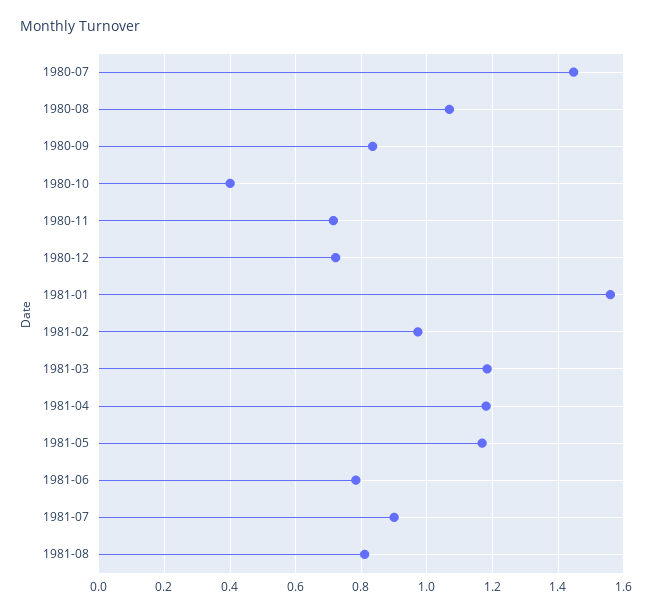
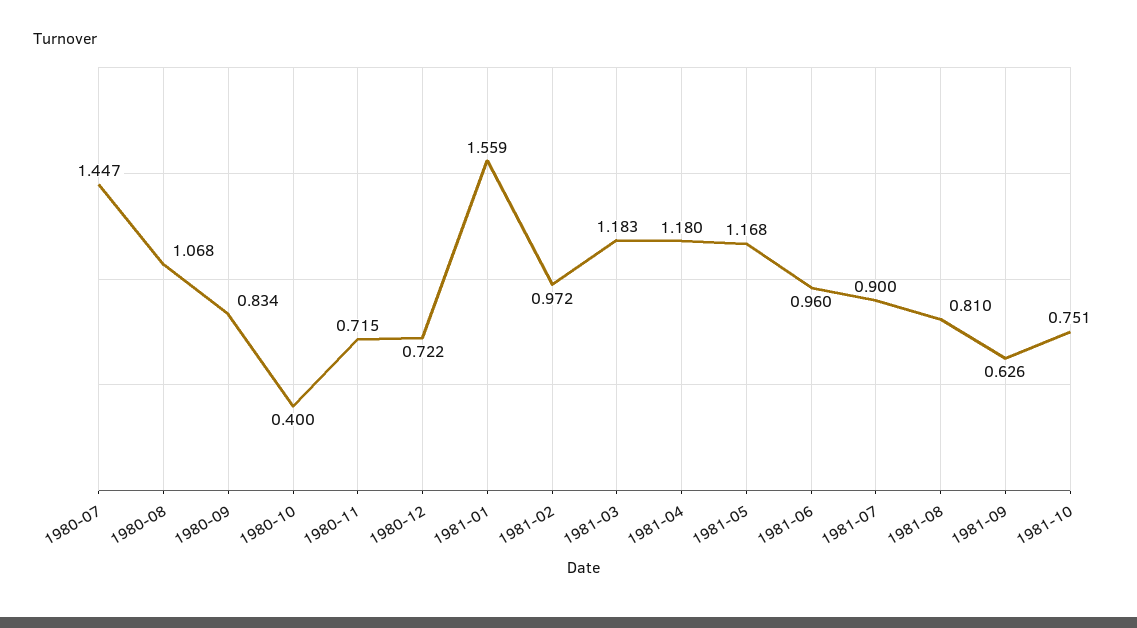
1981-06: 0.78 -> 0.96
1981-09: none -> 0.626
1981-10: none -> 0.751

